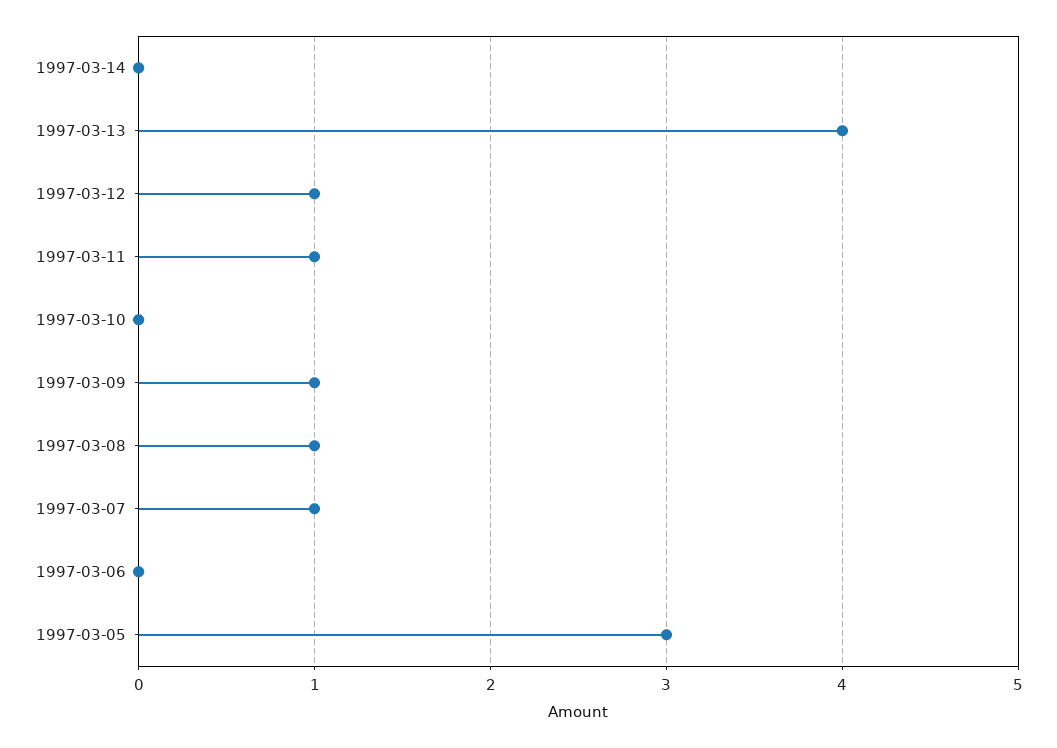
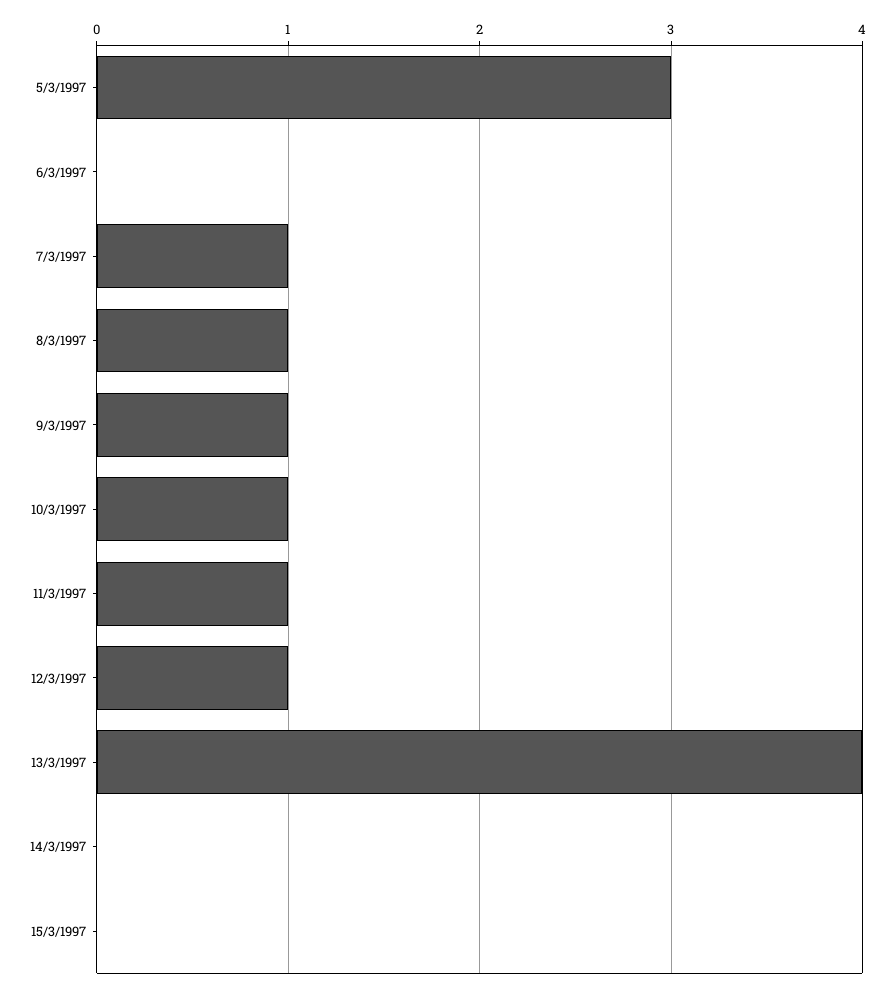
1997-03-10: 0 -> 1
15/3/1997: none -> 0

